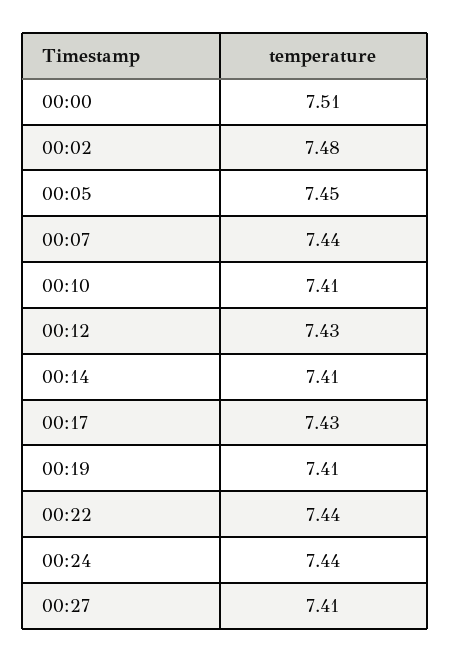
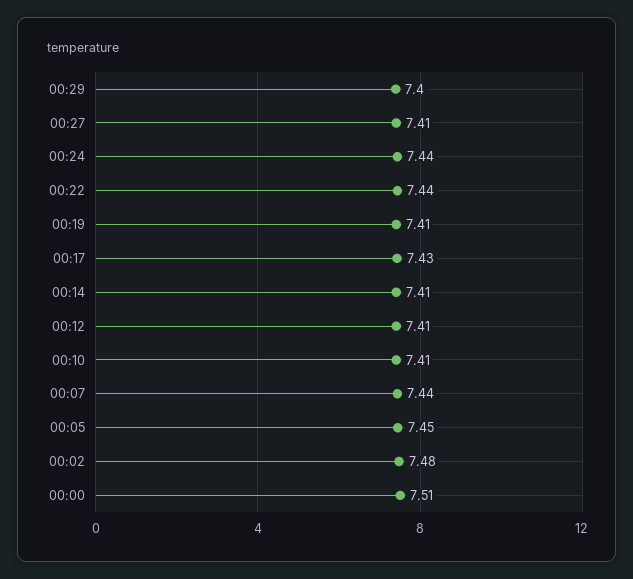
00:12: 7.43 -> 7.41
00:29: none -> 7.4

